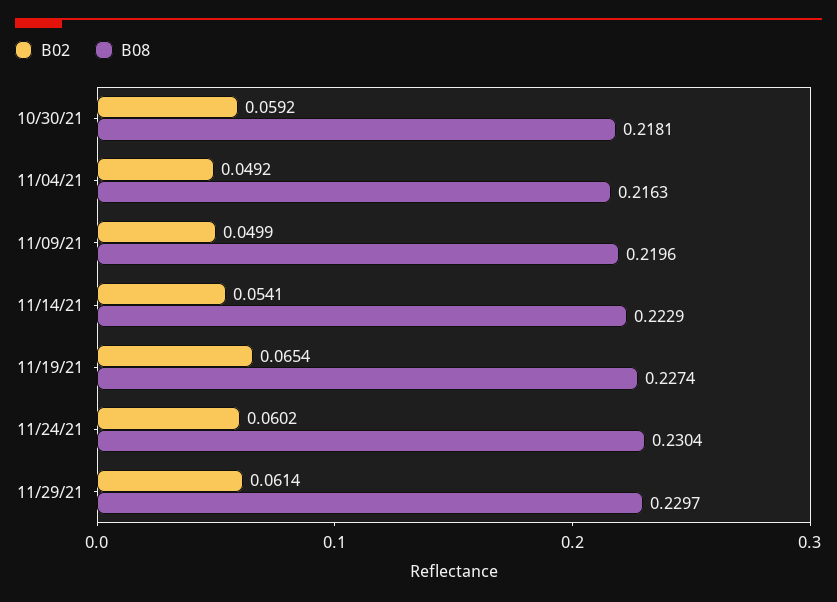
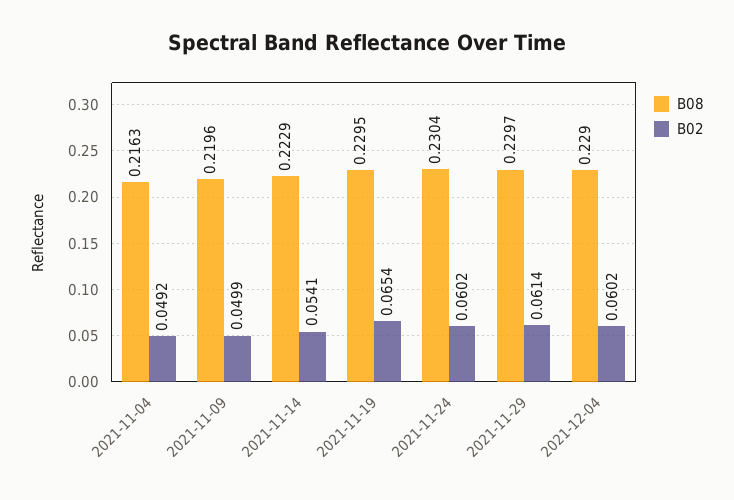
B02, 10/30/21: 0.0592 -> none
B08, 10/30/21: 0.2181 -> none
B08, 11/19/21: 0.2274 -> 0.2295
B08, 2021-12-04: none -> 0.229
B02, 2021-12-04: none -> 0.0602

